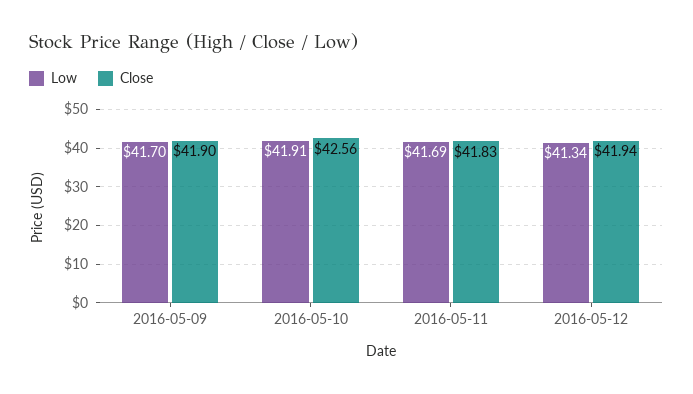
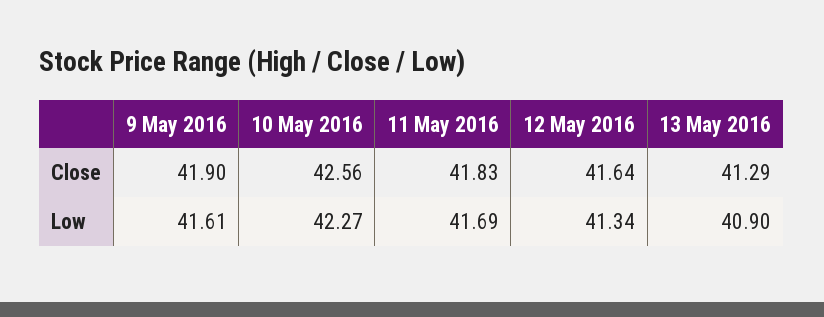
Low, 2016-05-09: 41.7 -> 41.61
Low, 2016-05-10: 41.91 -> 42.27
Close, 2016-05-12: 41.94 -> 41.64
Close, 13 May 2016: none -> 41.29
Low, 13 May 2016: none -> 40.9

